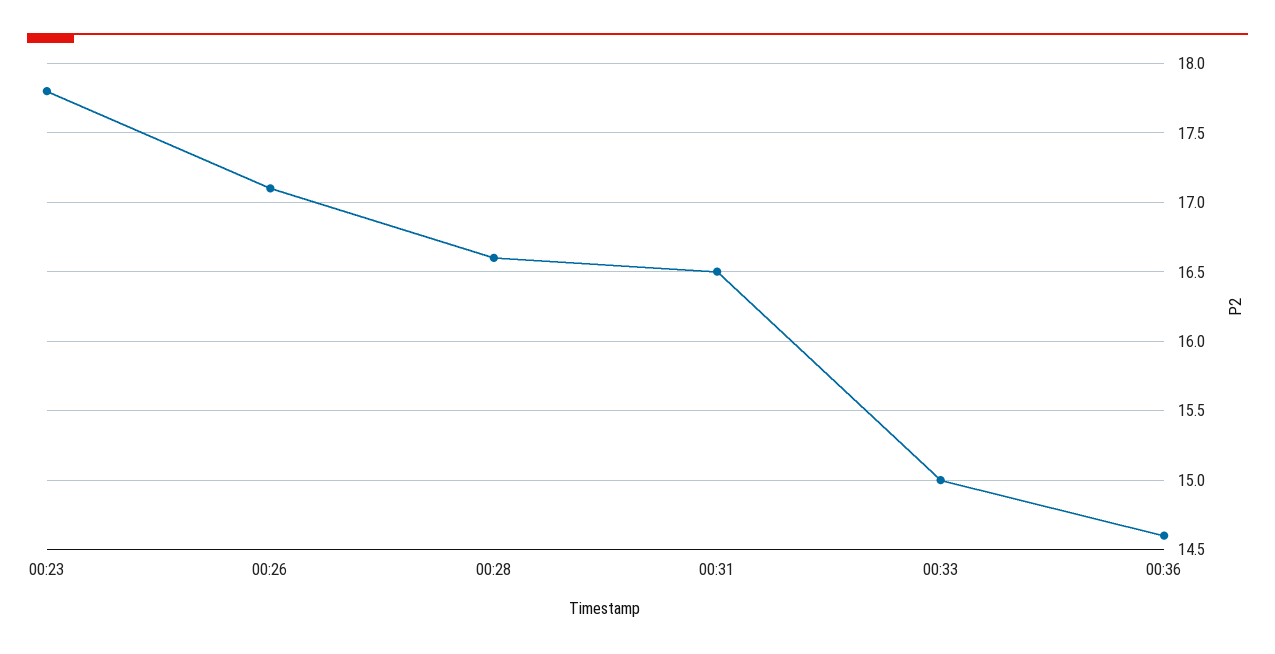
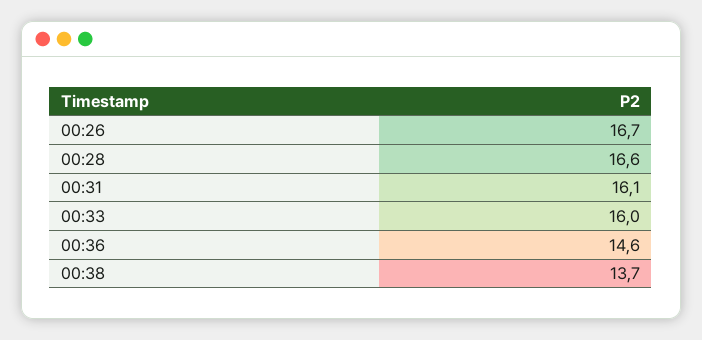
00:23: 17.8 -> none
00:26: 17.1 -> 16.7
00:31: 16.5 -> 16.1
00:33: 15 -> 16
00:38: none -> 13.7

